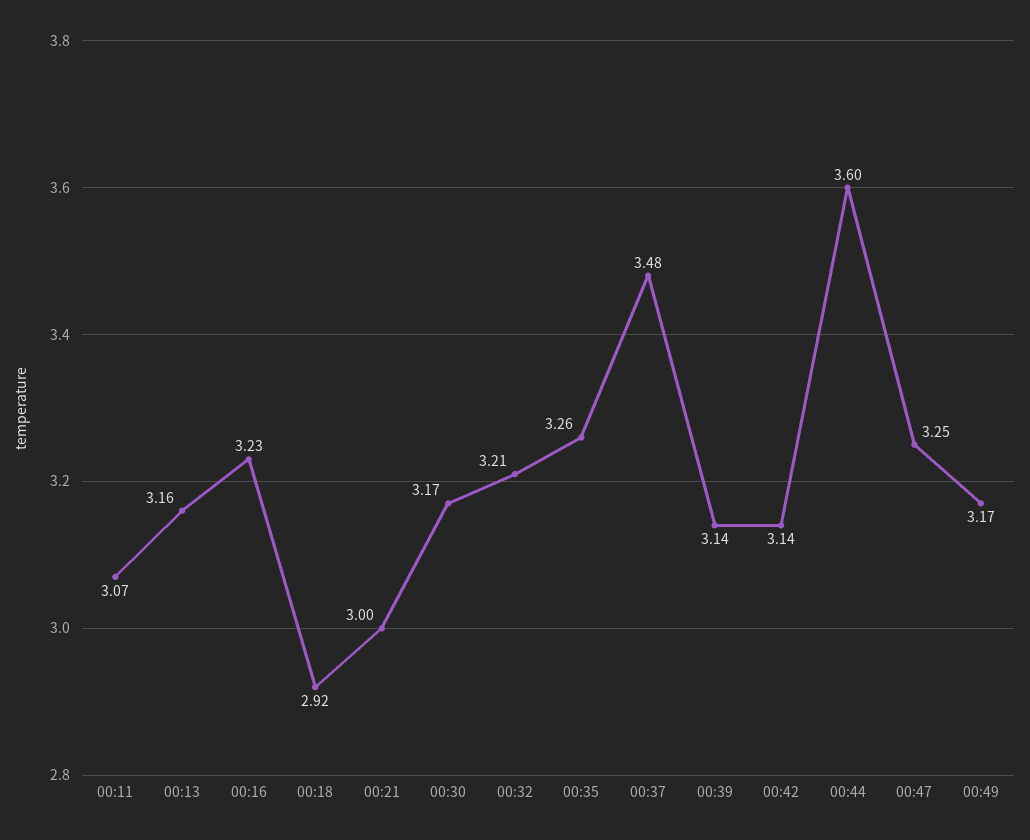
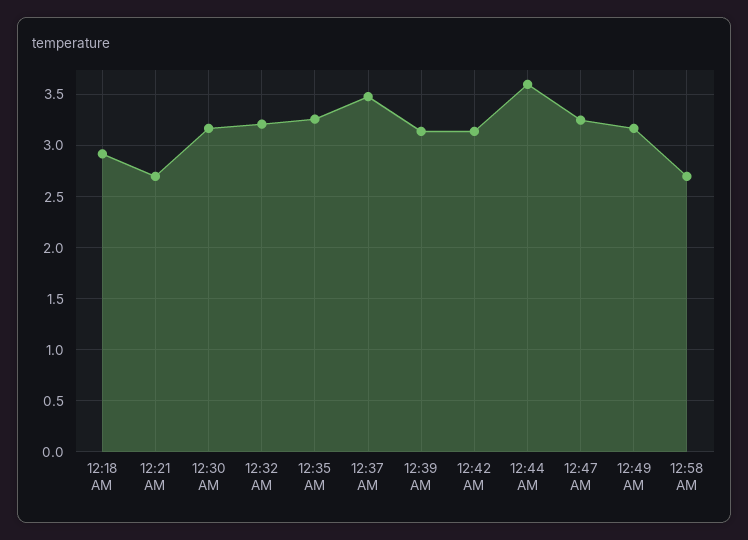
00:11: 3.07 -> none
00:13: 3.16 -> none
00:16: 3.23 -> none
00:21: 3 -> 2.7
12:58 AM: none -> 2.7

